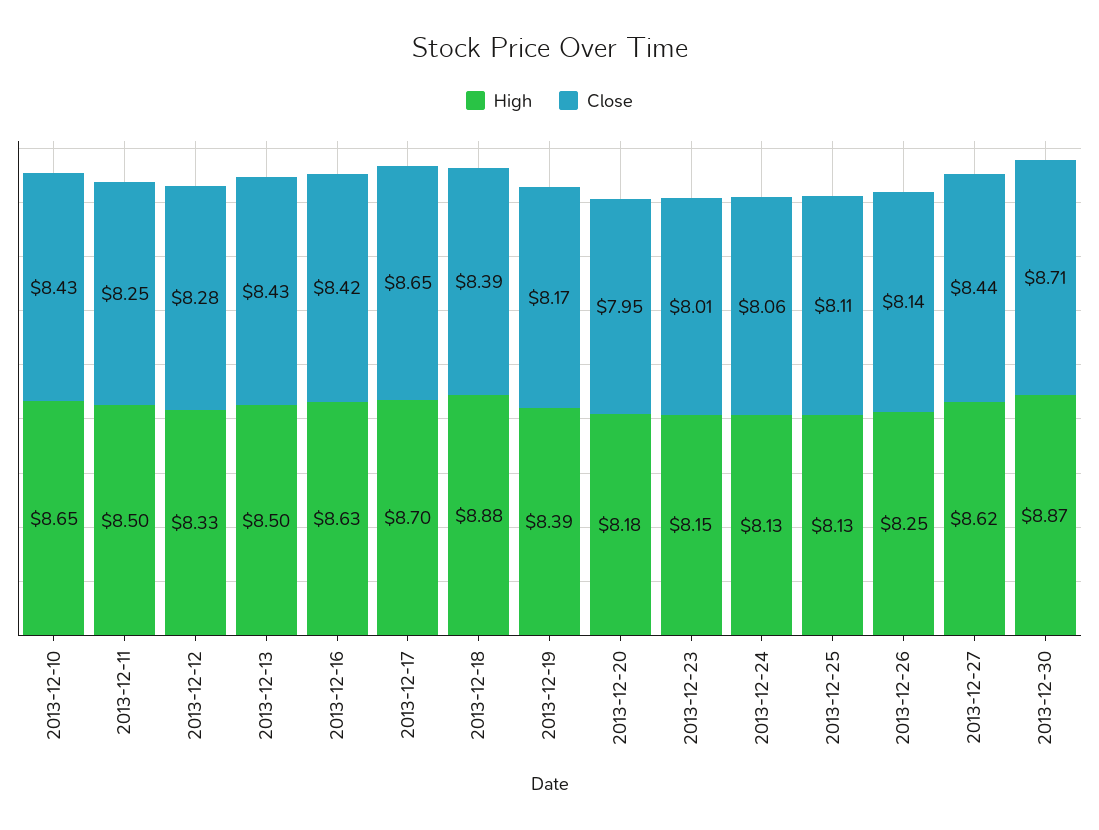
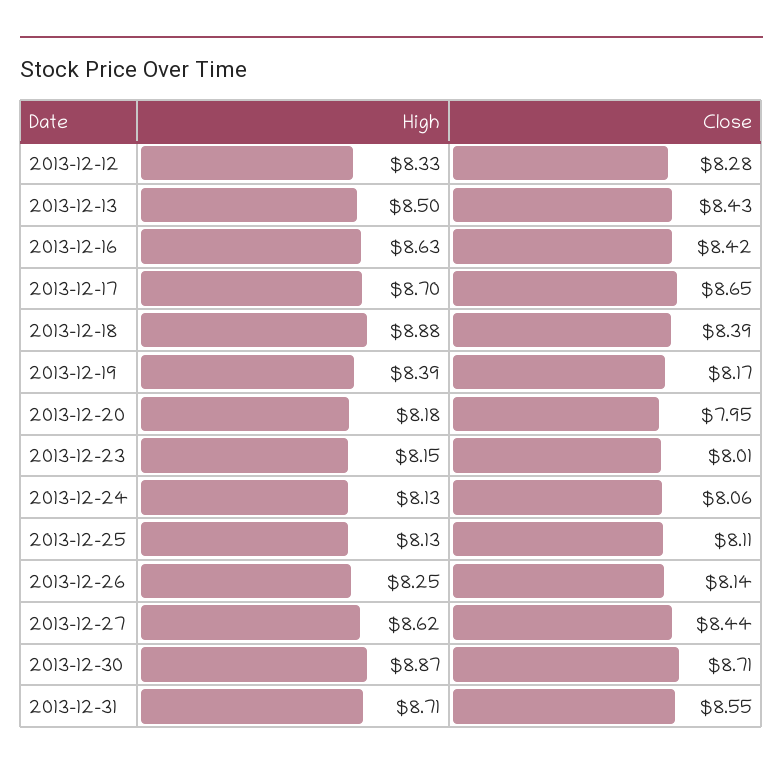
High, 2013-12-10: 8.65 -> none
Close, 2013-12-10: 8.43 -> none
High, 2013-12-11: 8.5 -> none
Close, 2013-12-11: 8.25 -> none
High, 2013-12-31: none -> 8.71
Close, 2013-12-31: none -> 8.55

